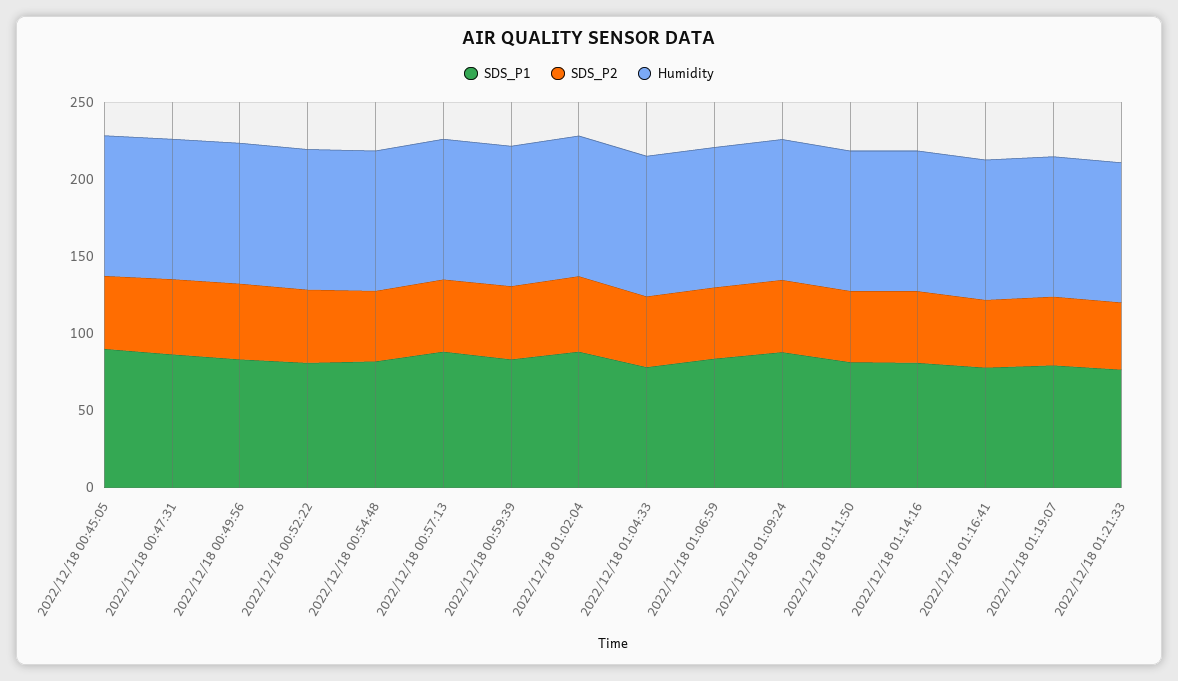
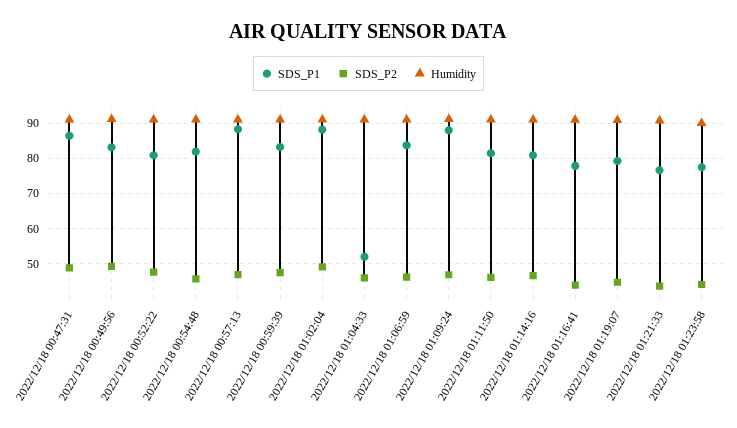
SDS_P1, 2022/12/18 00:45:05: 90 -> none
SDS_P2, 2022/12/18 00:45:05: 50 -> none
Humidity, 2022/12/18 00:45:05: 90 -> none
SDS_P1, 2022/12/18 01:04:33: 80 -> 52
SDS_P1, 2022/12/18 01:23:58: none -> 78
SDS_P2, 2022/12/18 01:23:58: none -> 44
Humidity, 2022/12/18 01:23:58: none -> 90

